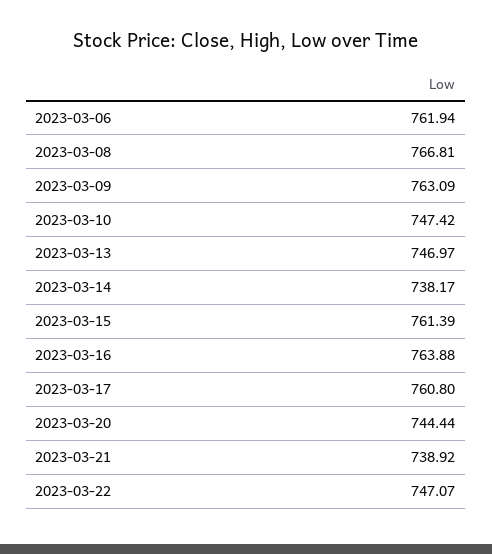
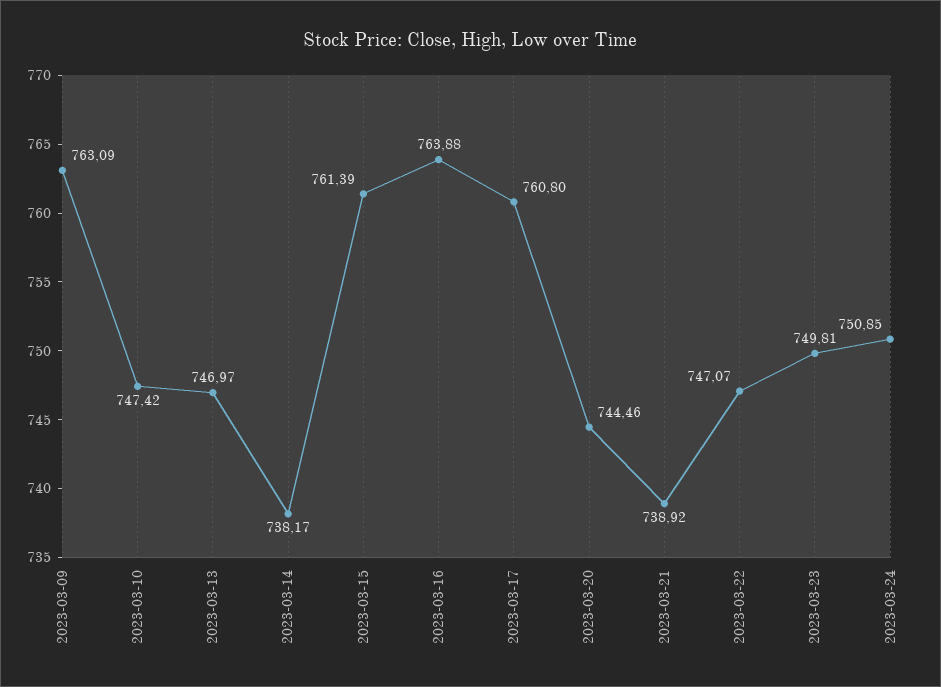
2023-03-06: 761.94 -> none
2023-03-08: 766.81 -> none
2023-03-20: 744.44 -> 744.46
2023-03-23: none -> 749.81
2023-03-24: none -> 750.85

